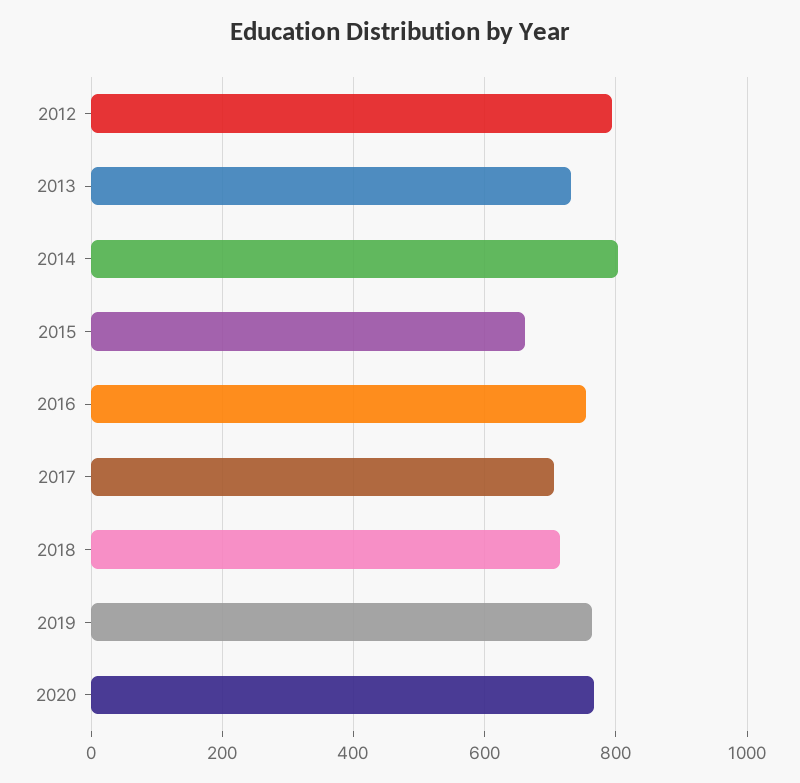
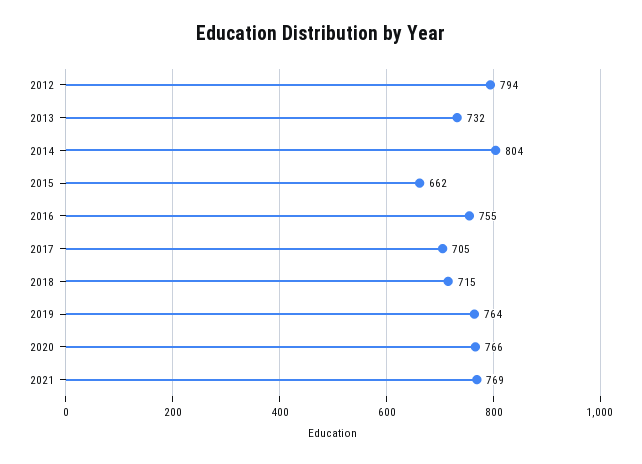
2021: none -> 769

